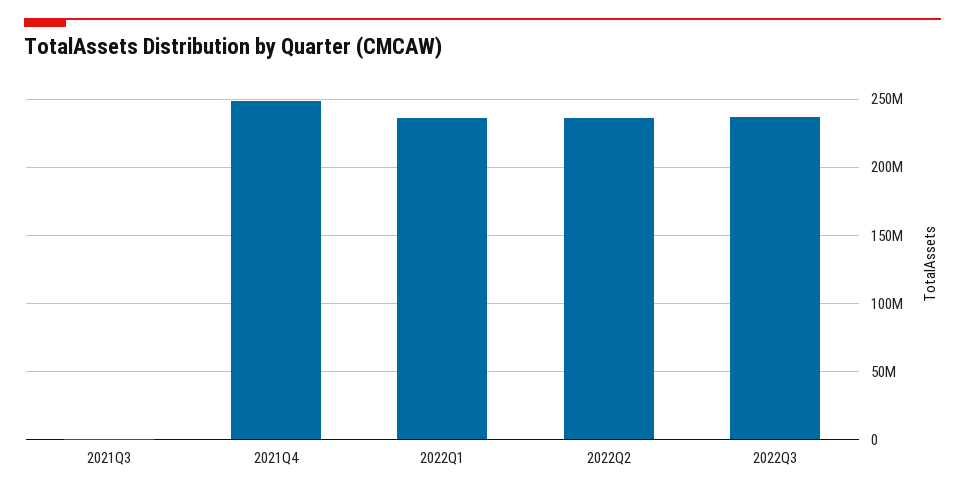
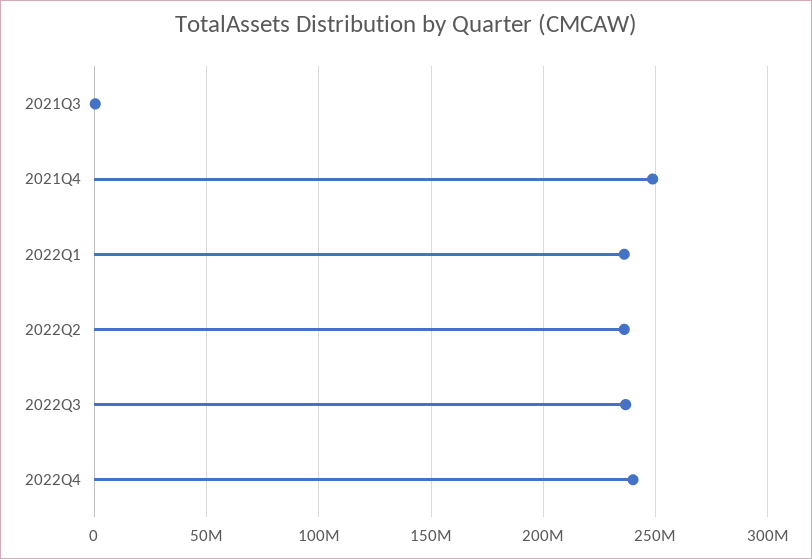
2022Q4: none -> 240000000

